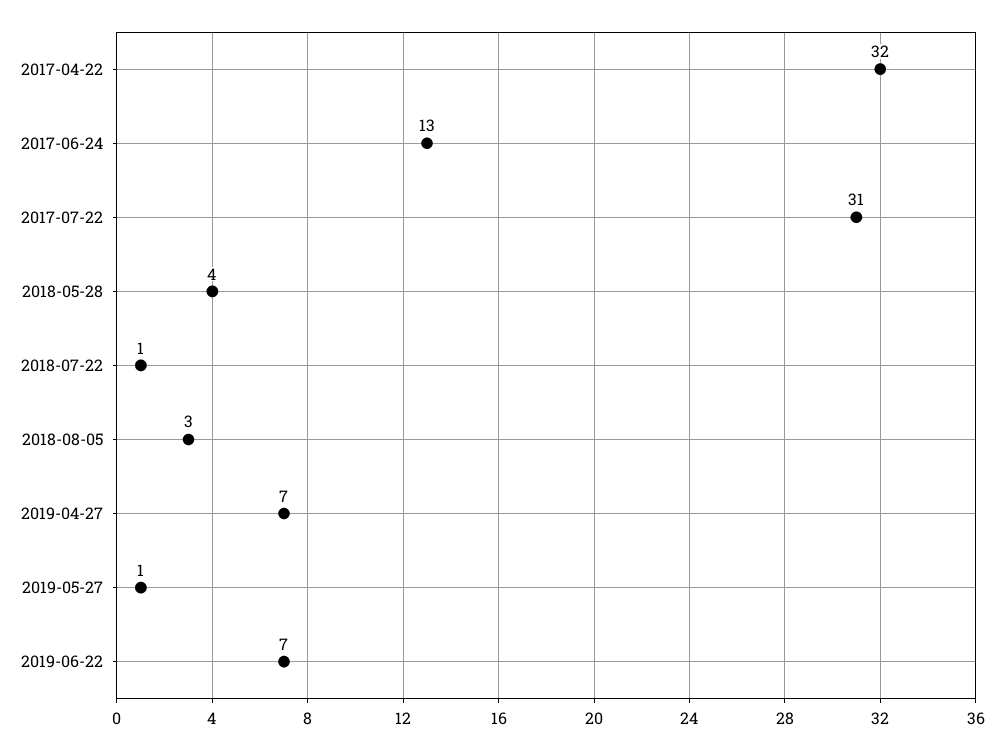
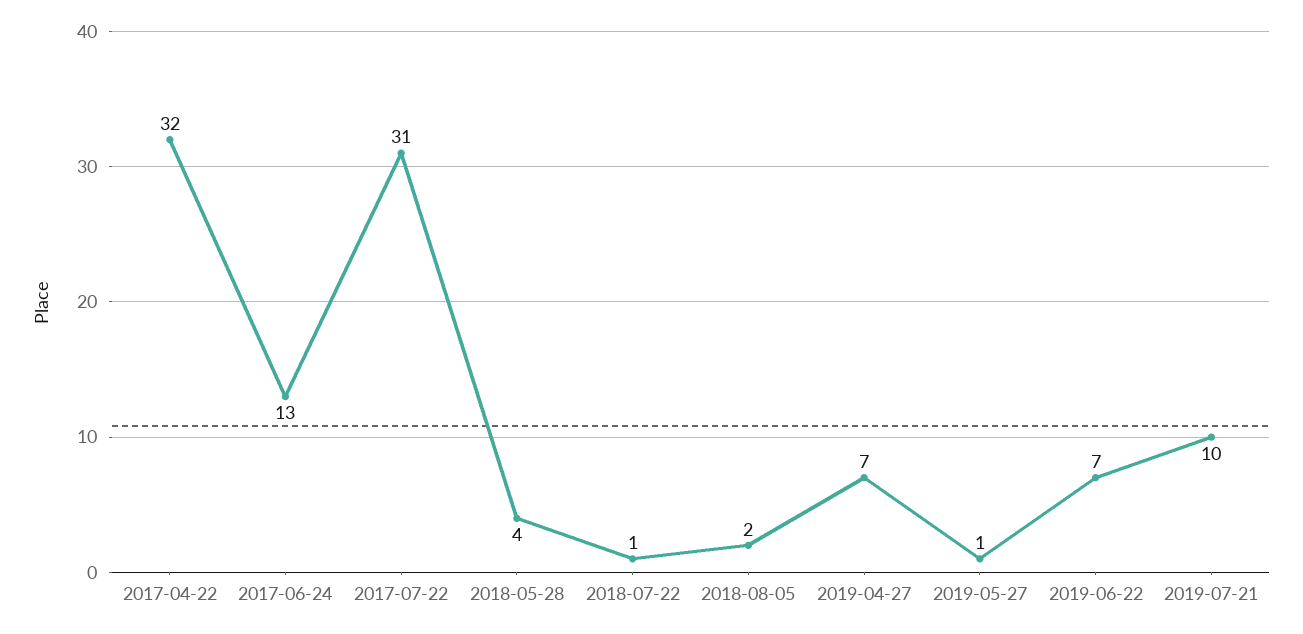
2018-08-05: 3 -> 2
2019-07-21: none -> 10

